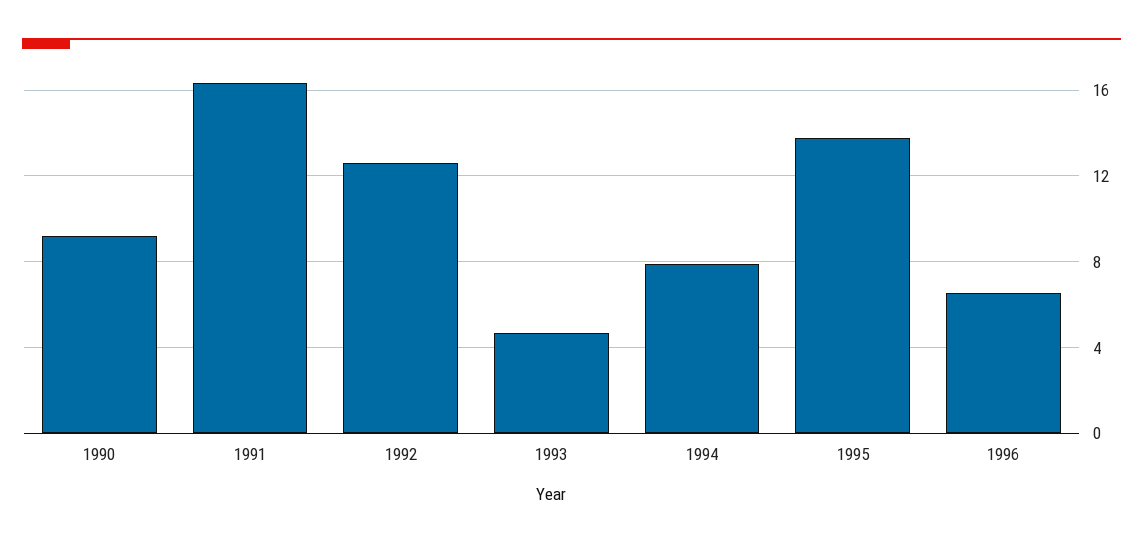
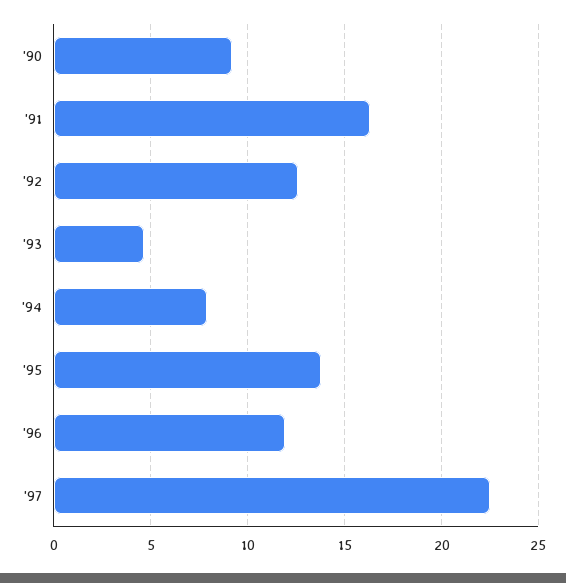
1996: 6.5 -> 12
'97: none -> 22.5

